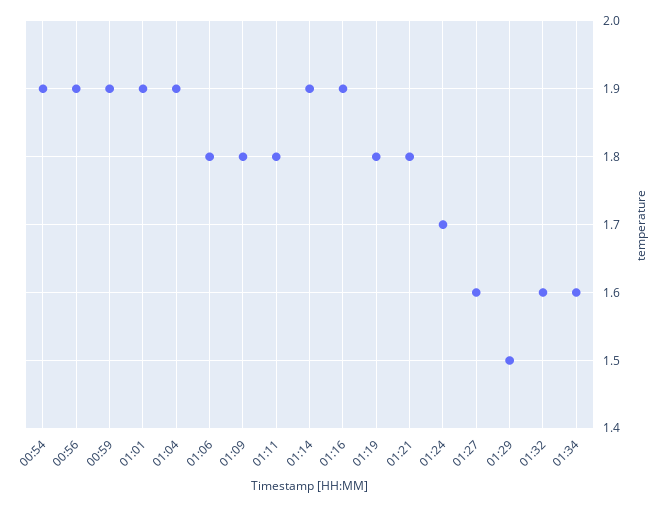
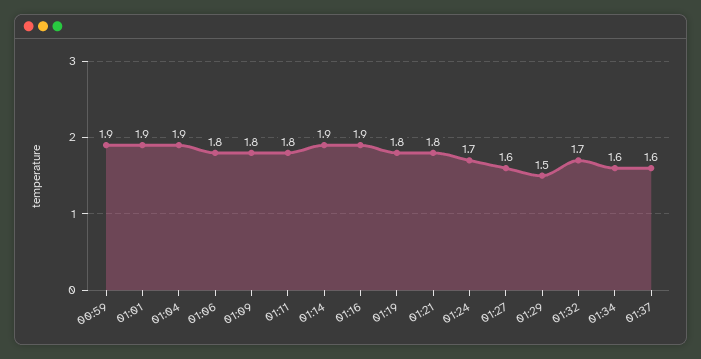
00:54: 1.9 -> none
00:56: 1.9 -> none
01:32: 1.6 -> 1.7
01:37: none -> 1.6

